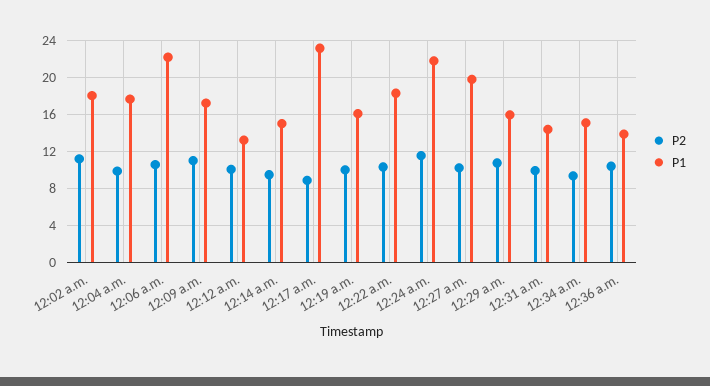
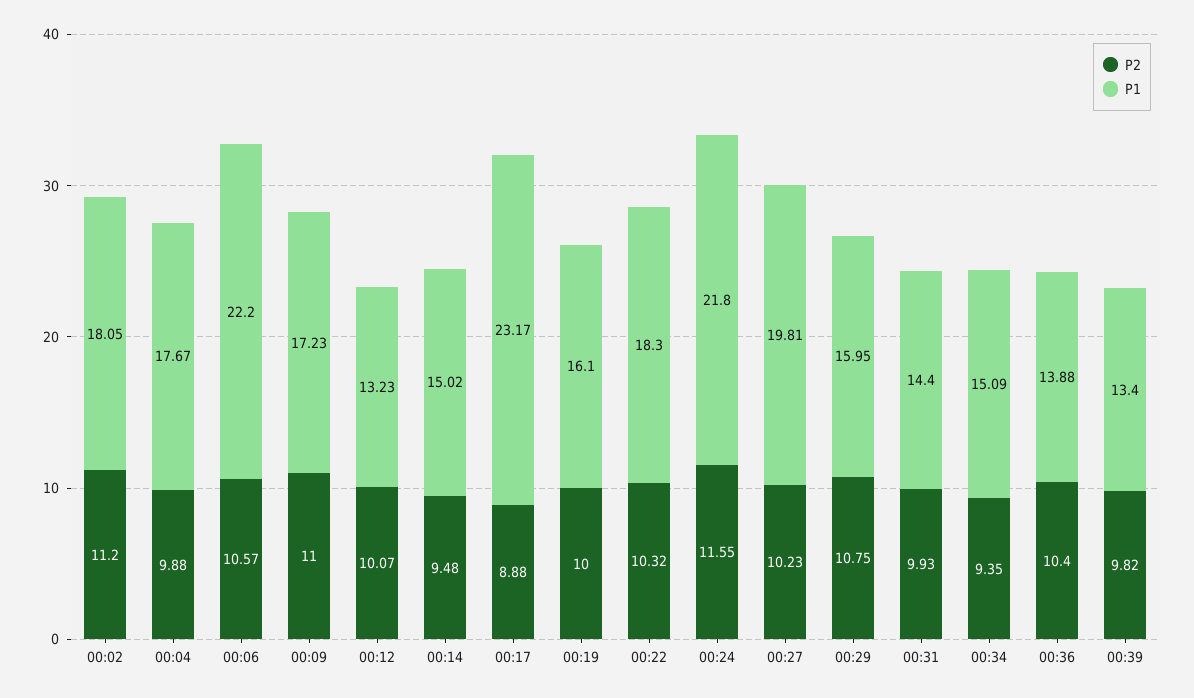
P2, 00:39: none -> 9.82
P1, 00:39: none -> 13.4

